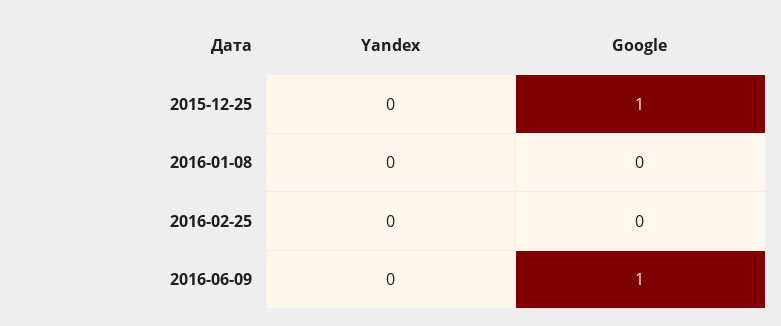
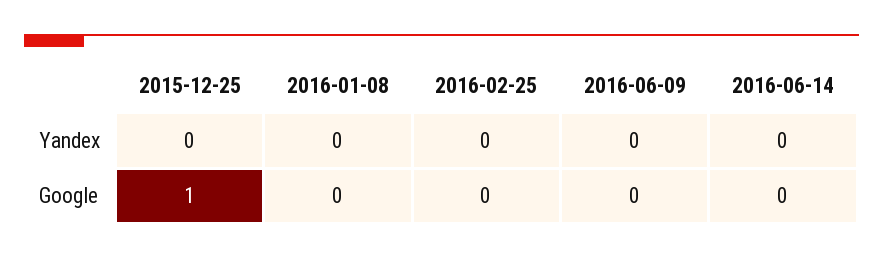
Google, 2016-06-09: 1 -> 0
Yandex, 2016-06-14: none -> 0
Google, 2016-06-14: none -> 0

